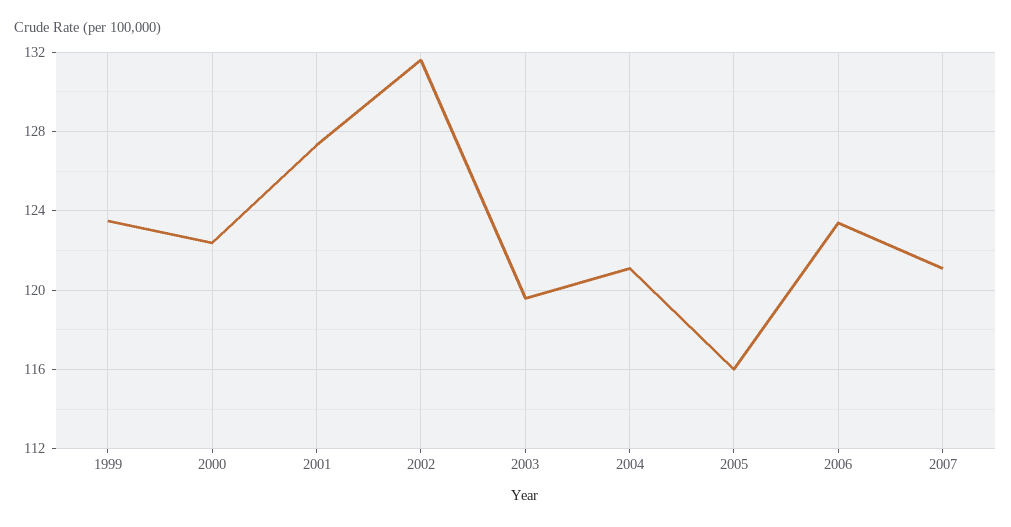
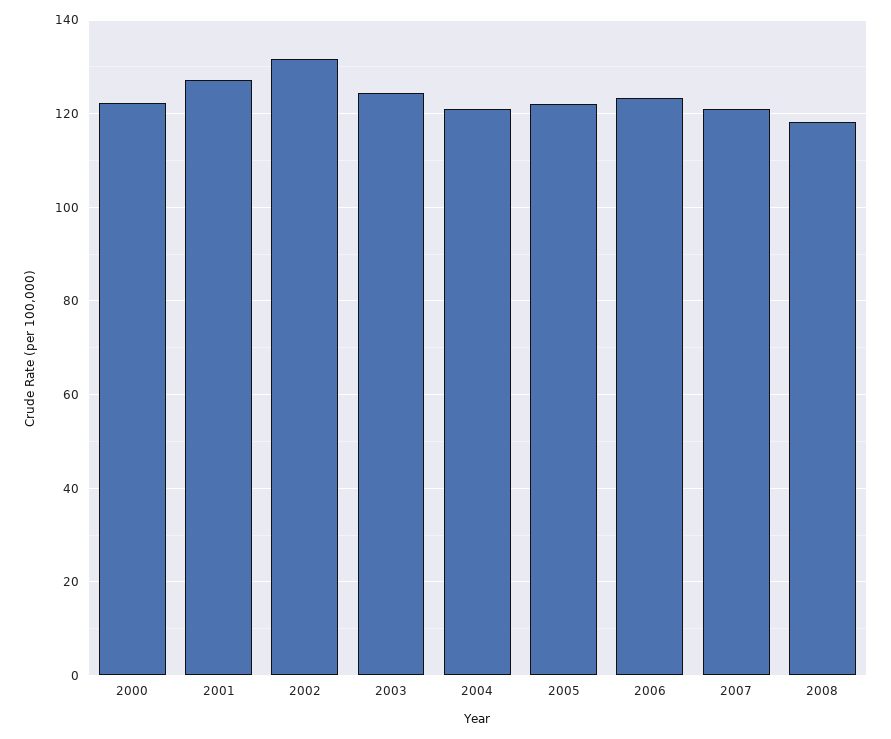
1999: 123.5 -> none
2003: 119.5 -> 124
2005: 116 -> 122
2008: none -> 118

